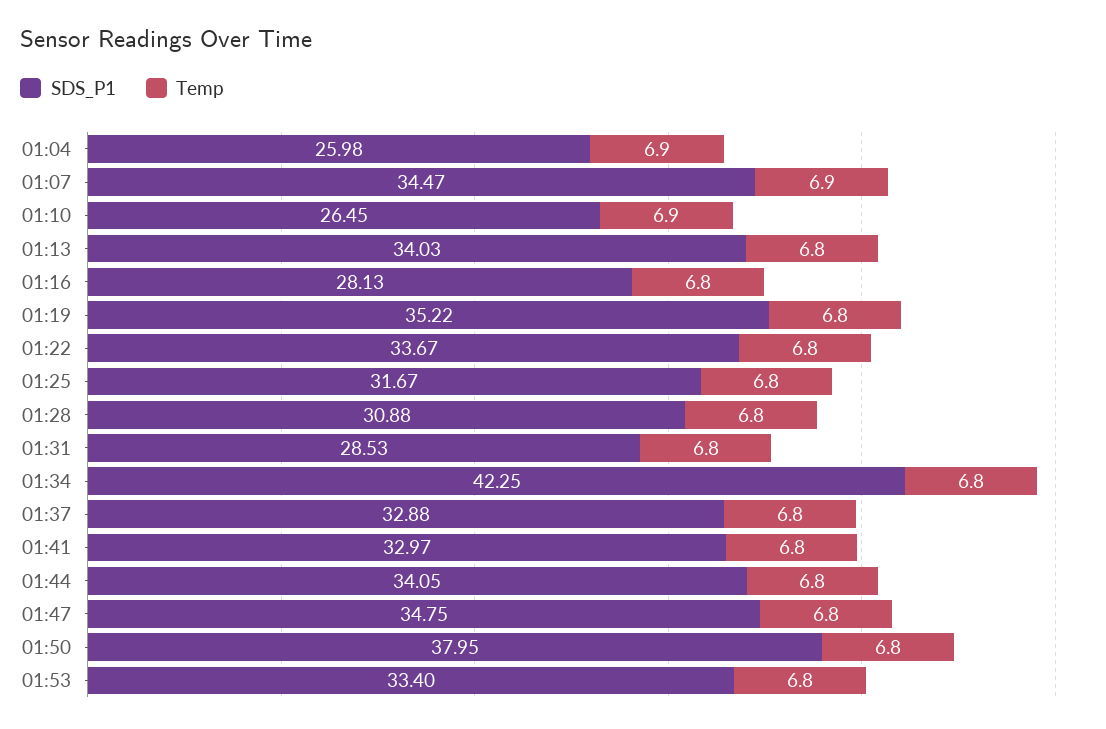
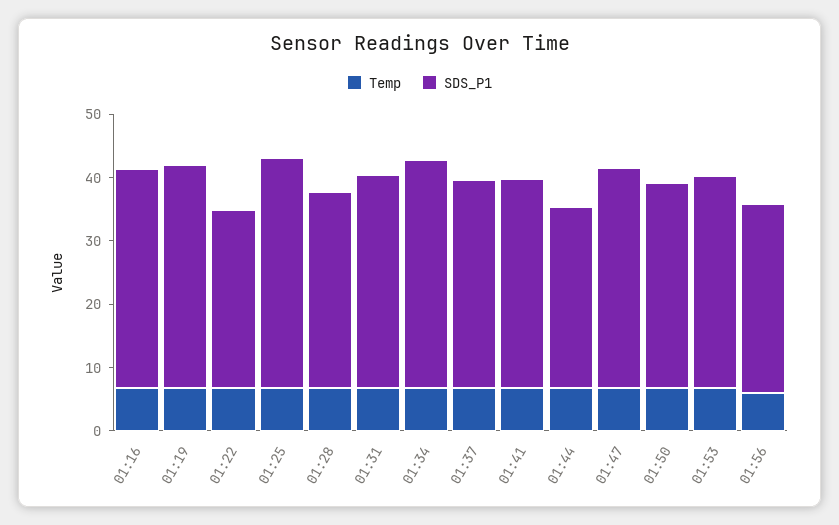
SDS_P1, 01:04: 25.98 -> none
Temp, 01:04: 6.9 -> none
SDS_P1, 01:07: 34.47 -> none
Temp, 01:07: 6.9 -> none
SDS_P1, 01:10: 26.45 -> none
Temp, 01:10: 6.9 -> none
SDS_P1, 01:13: 34.03 -> none
Temp, 01:13: 6.8 -> none
SDS_P1, 01:16: 28.13 -> 34
SDS_P1, 01:22: 33.67 -> 28
SDS_P1, 01:25: 31.67 -> 36
SDS_P1, 01:31: 28.53 -> 34
SDS_P1, 01:34: 42.25 -> 36
SDS_P1, 01:44: 34.05 -> 28
SDS_P1, 01:50: 37.95 -> 32
Temp, 01:56: none -> 6
SDS_P1, 01:56: none -> 30

